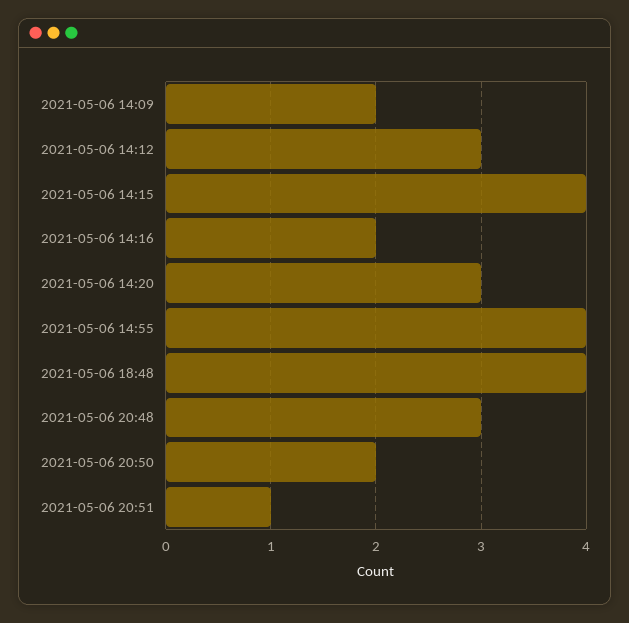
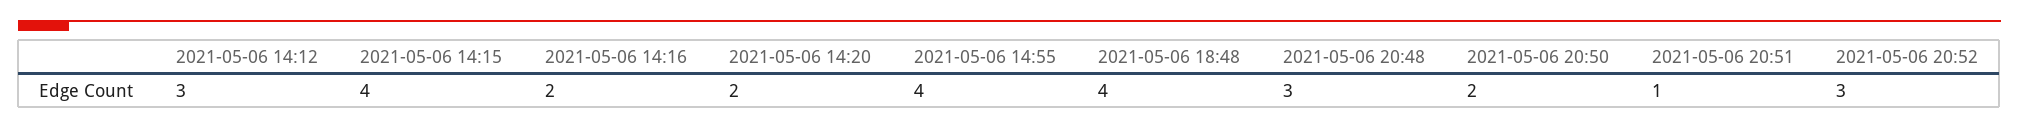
2021-05-06 14:09: 2 -> none
2021-05-06 14:20: 3 -> 2
2021-05-06 20:52: none -> 3

